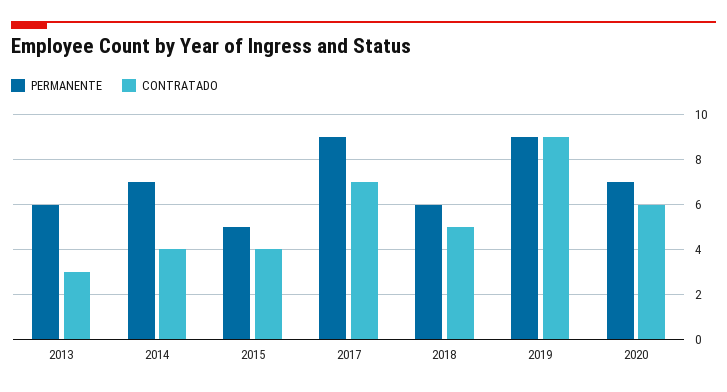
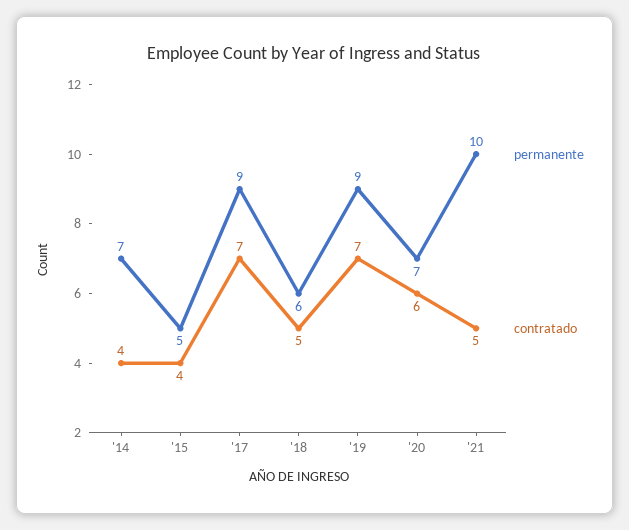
PERMANENTE, 2013: 6 -> none
CONTRATADO, 2013: 3 -> none
CONTRATADO, 2019: 9 -> 7
PERMANENTE, '21: none -> 10
CONTRATADO, '21: none -> 5

